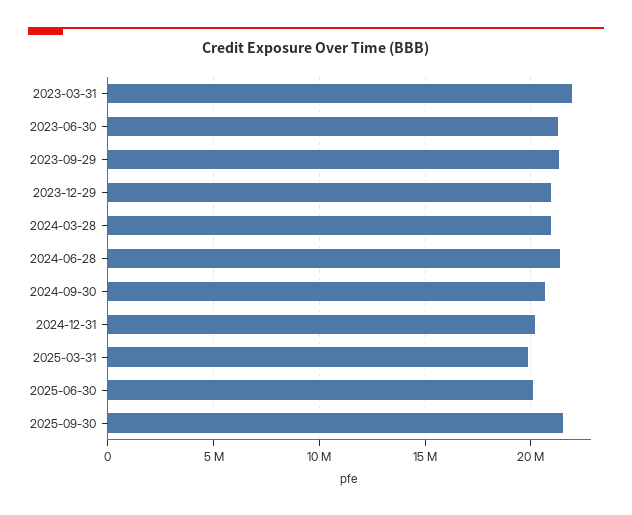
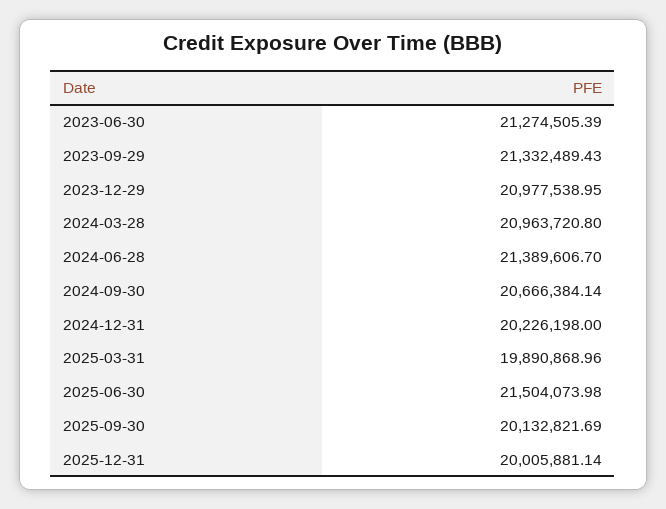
2023-03-31: 22000000 -> none
2025-06-30: 20000000 -> 21504073.98
2025-09-30: 21500000 -> 20132821.69
2025-12-31: none -> 20005881.14

